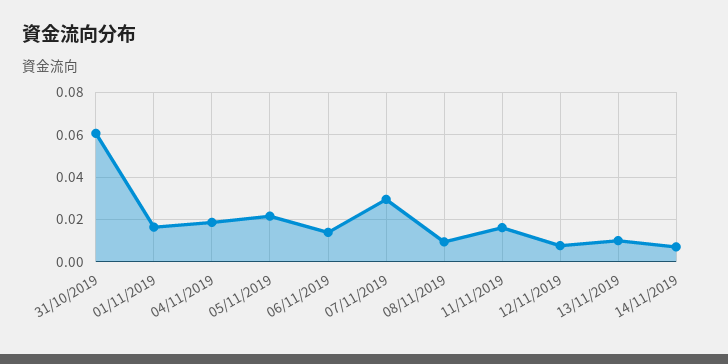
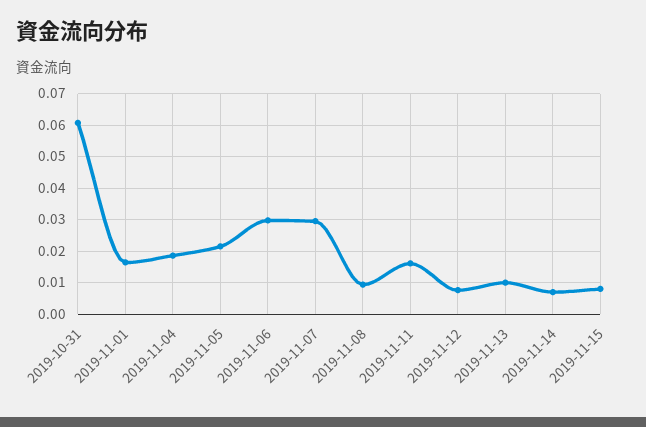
06/11/2019: 0.015 -> 0.03
2019-11-15: none -> 0.008

